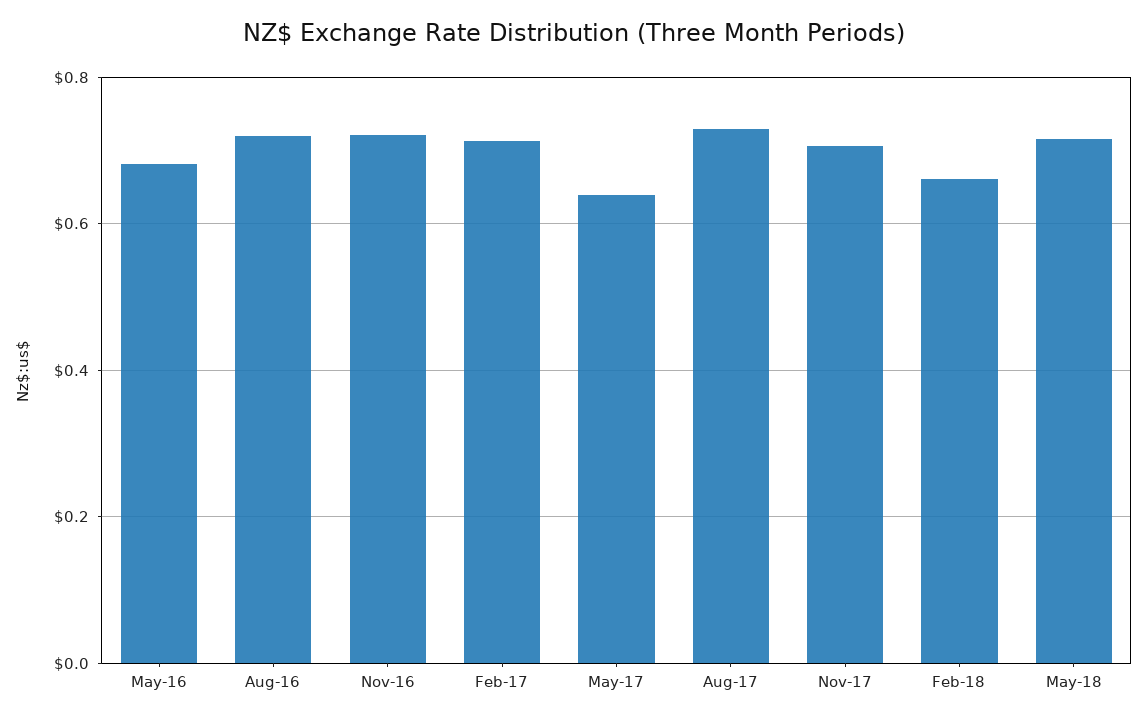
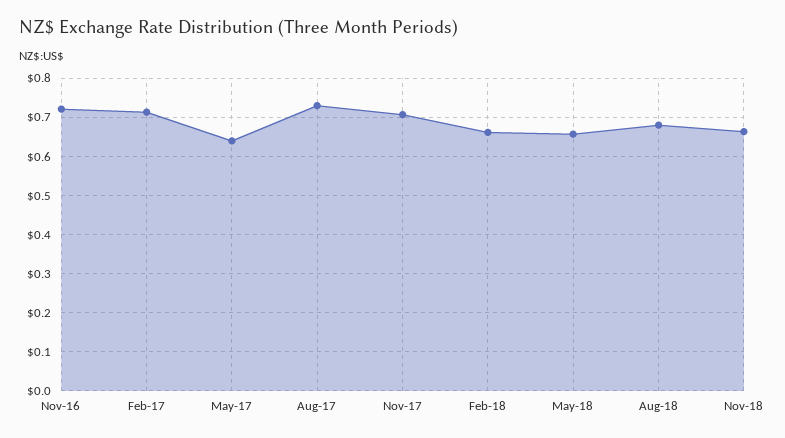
May-16: 0.68 -> none
Aug-16: 0.72 -> none
May-18: 0.72 -> 0.66
Aug-18: none -> 0.68
Nov-18: none -> 0.66

